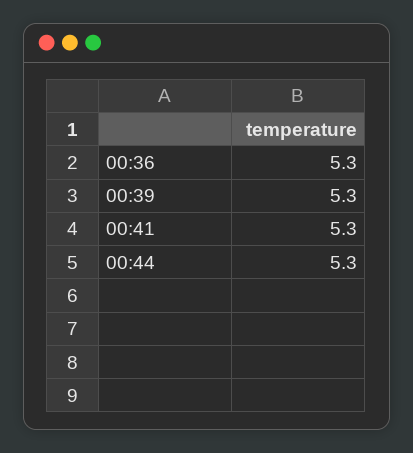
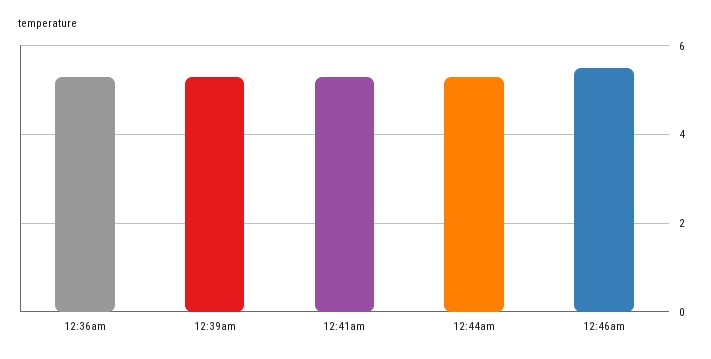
12:46am: none -> 5.5

